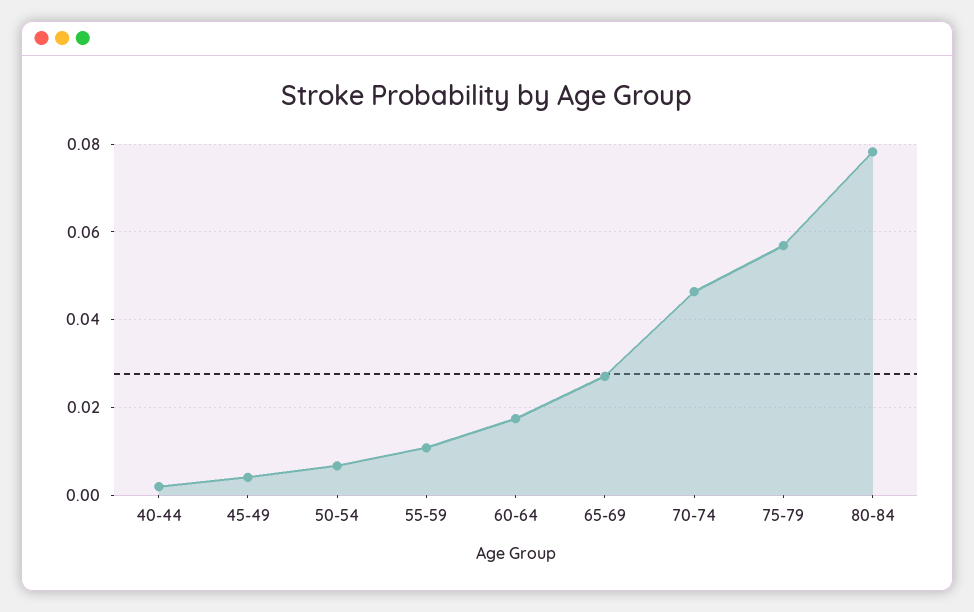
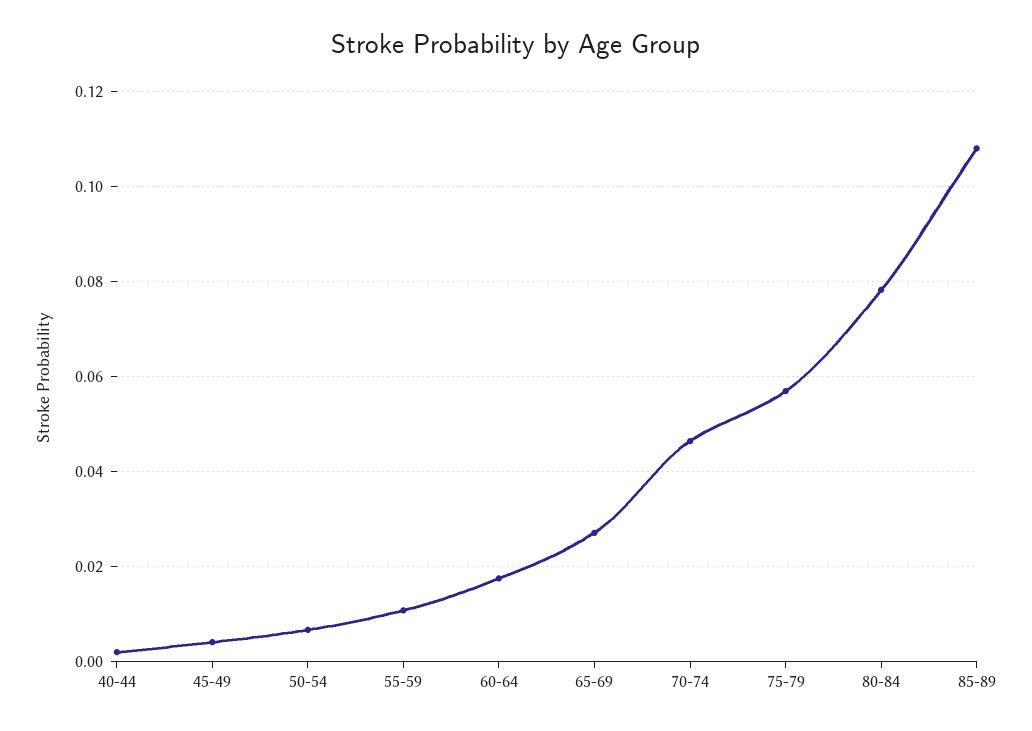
85-89: none -> 0.108

